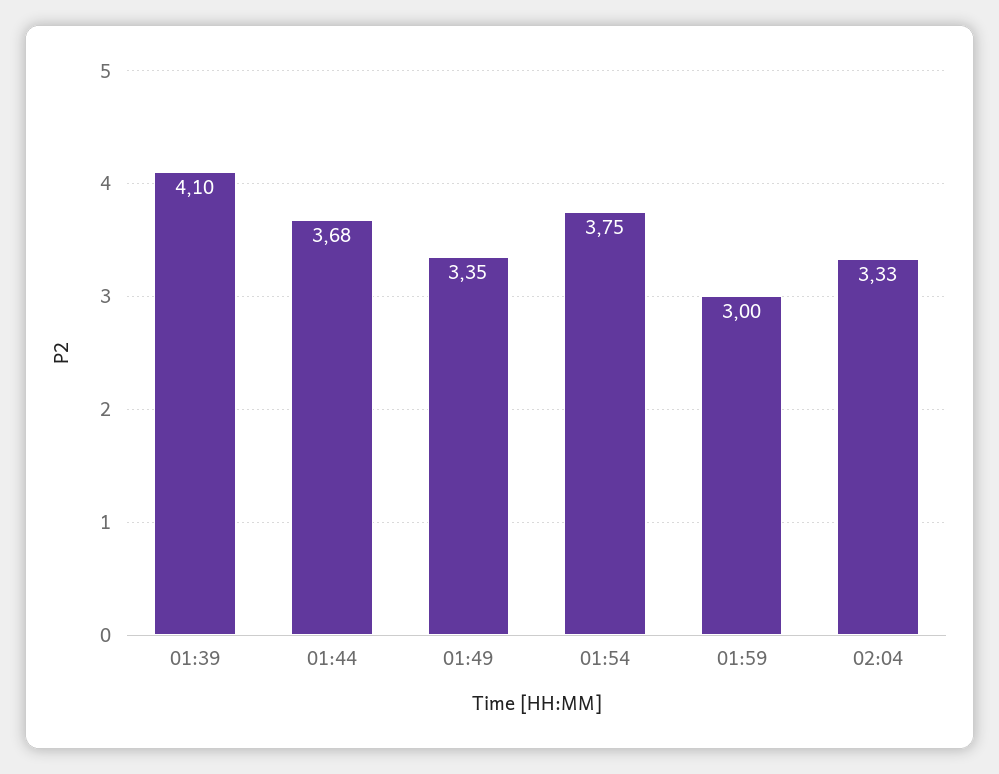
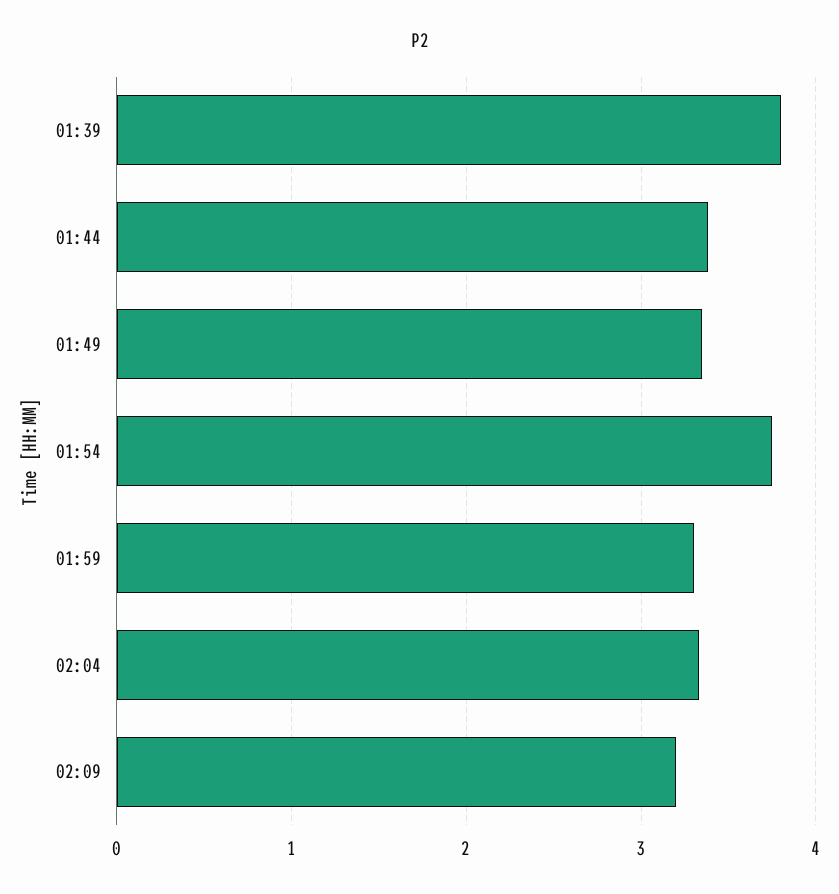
01:39: 4.1 -> 3.8
01:44: 3.68 -> 3.4
01:59: 3 -> 3.3
02:09: none -> 3.2

